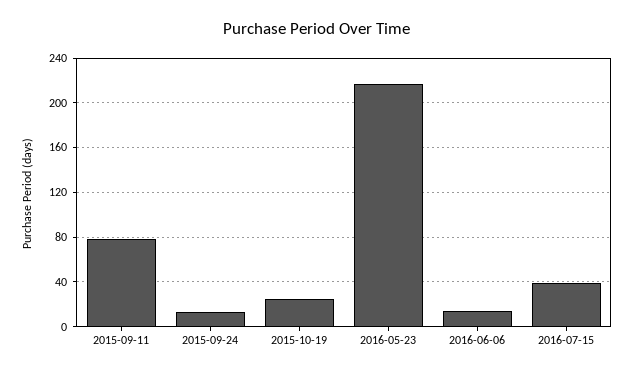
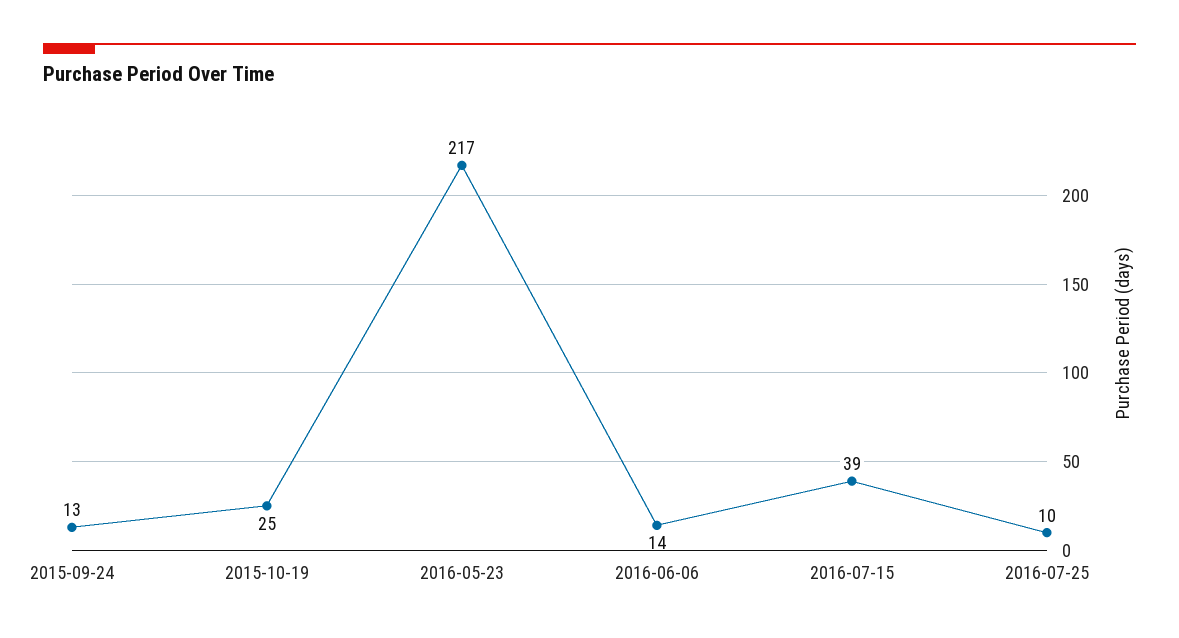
2015-09-11: 80 -> none
2016-07-25: none -> 10

